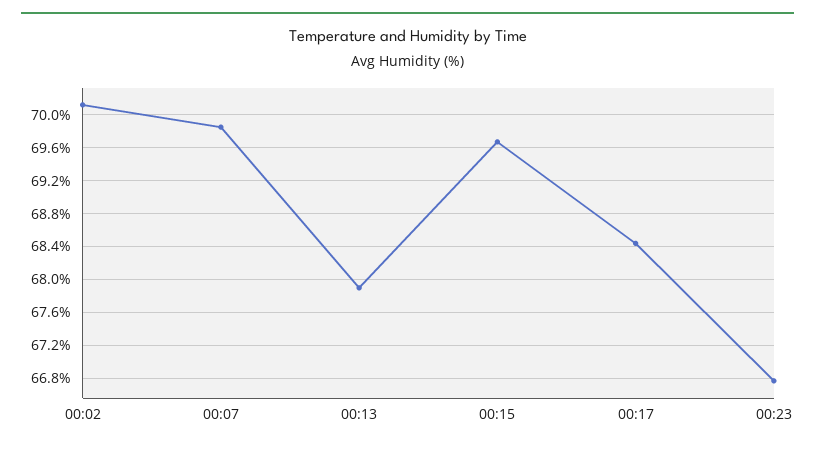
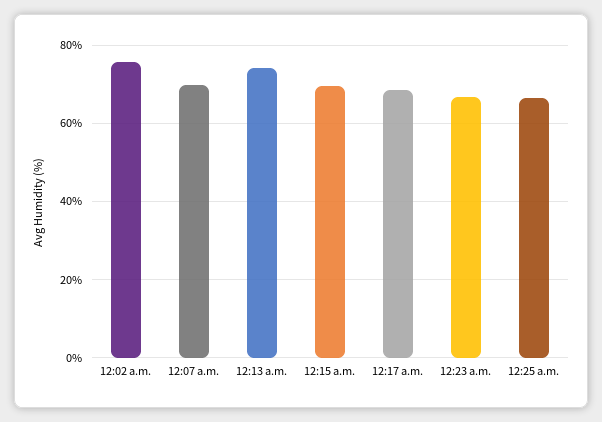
00:02: 70.1 -> 76
00:13: 67.9 -> 74
12:25 a.m.: none -> 66

